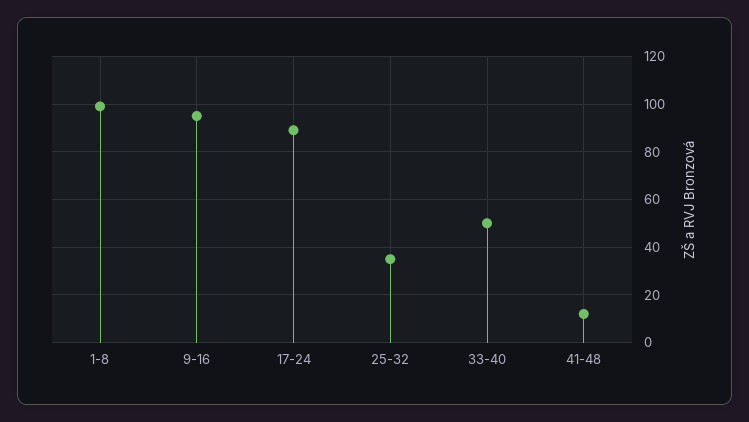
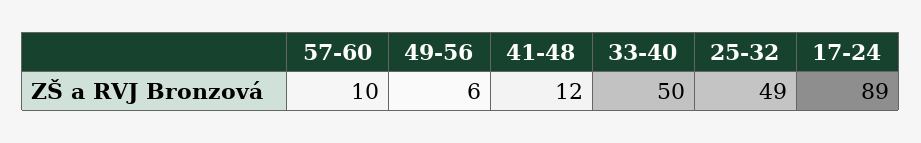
1-8: 100 -> none
9-16: 95 -> none
25-32: 35 -> 49
57-60: none -> 10
49-56: none -> 6

